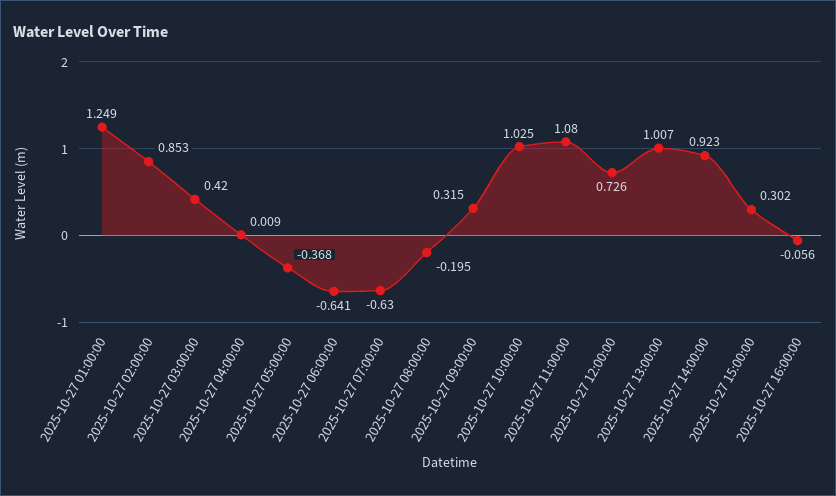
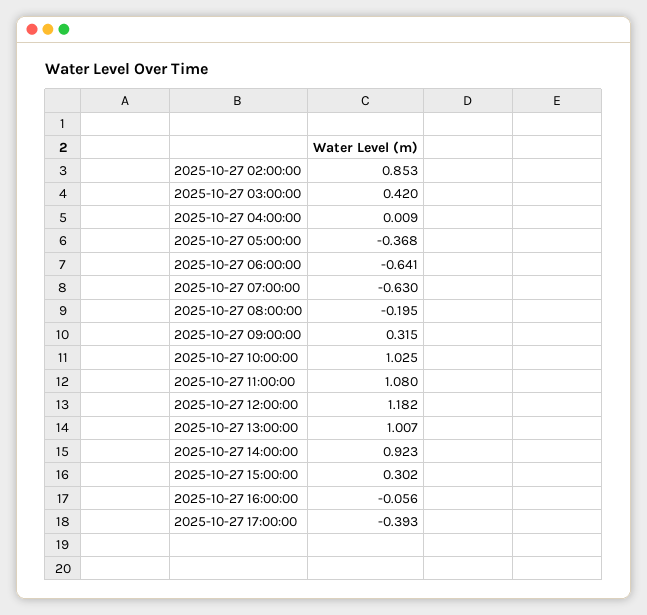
2025-10-27 01:00:00: 1.249 -> none
2025-10-27 12:00:00: 0.726 -> 1.182
2025-10-27 17:00:00: none -> -0.393

